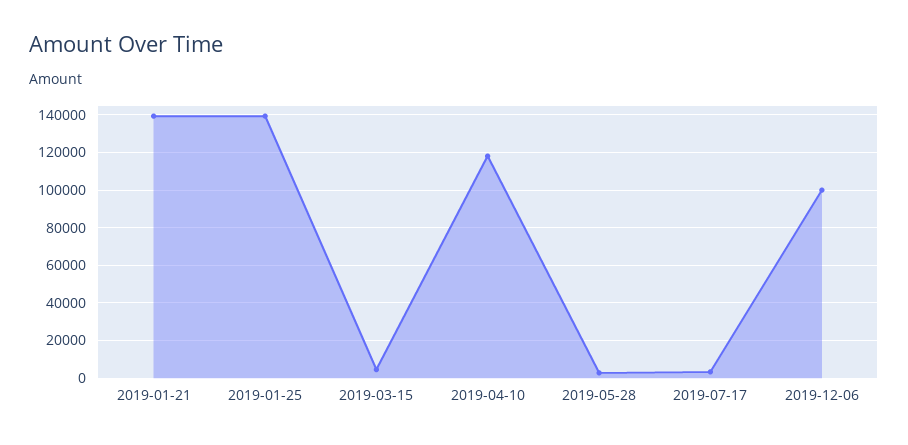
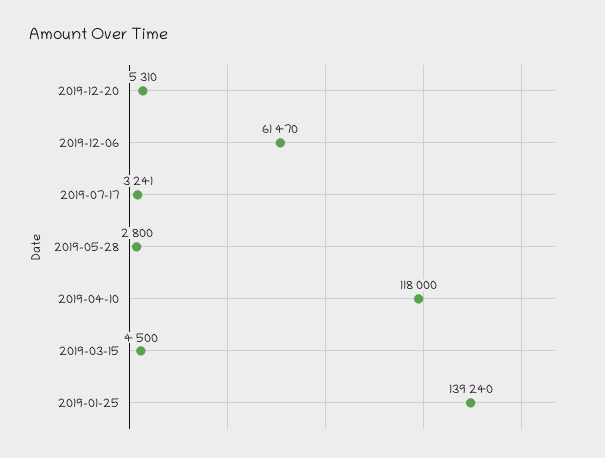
2019-01-21: 140000 -> none
2019-12-06: 100000 -> 61470
2019-12-20: none -> 5310

